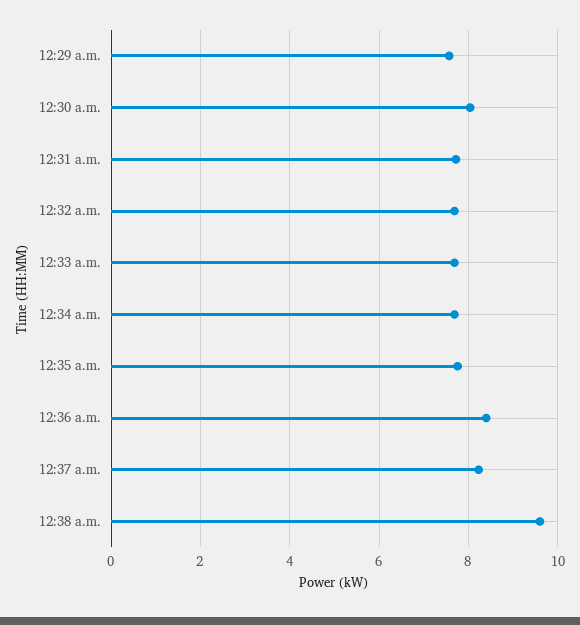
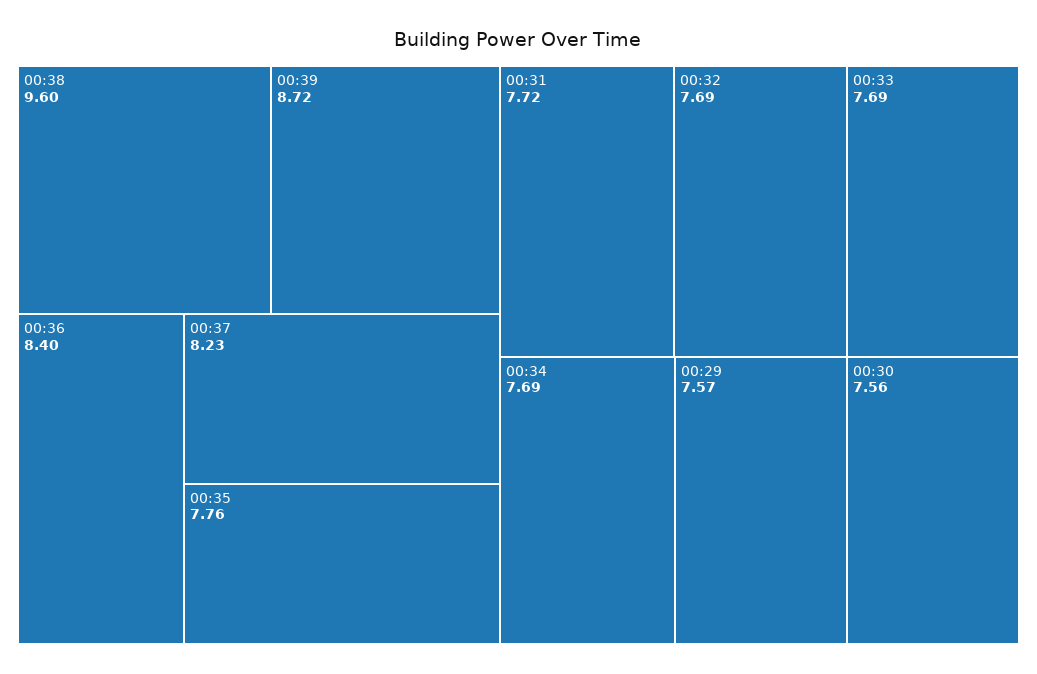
12:30 a.m.: 8 -> 7.56
00:39: none -> 8.72

